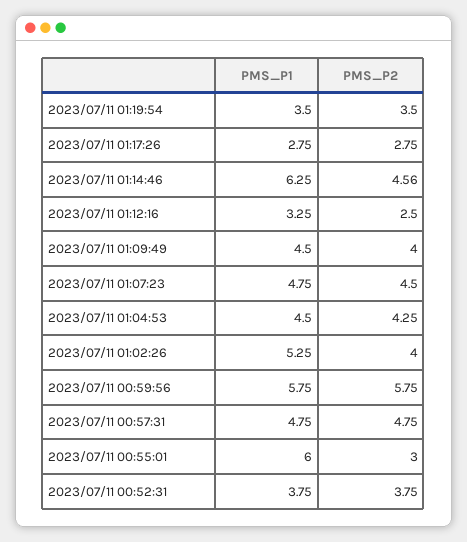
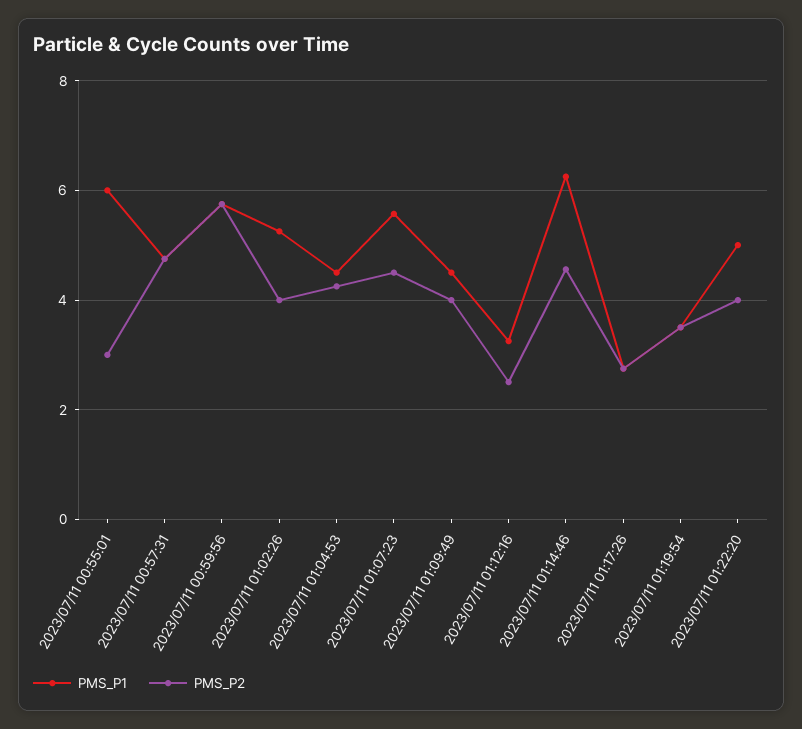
PMS_P1, 2023/07/11 01:07:23: 4.75 -> 5.6
PMS_P1, 2023/07/11 00:52:31: 3.75 -> none
PMS_P2, 2023/07/11 00:52:31: 3.75 -> none
PMS_P1, 2023/07/11 01:22:20: none -> 5
PMS_P2, 2023/07/11 01:22:20: none -> 4

